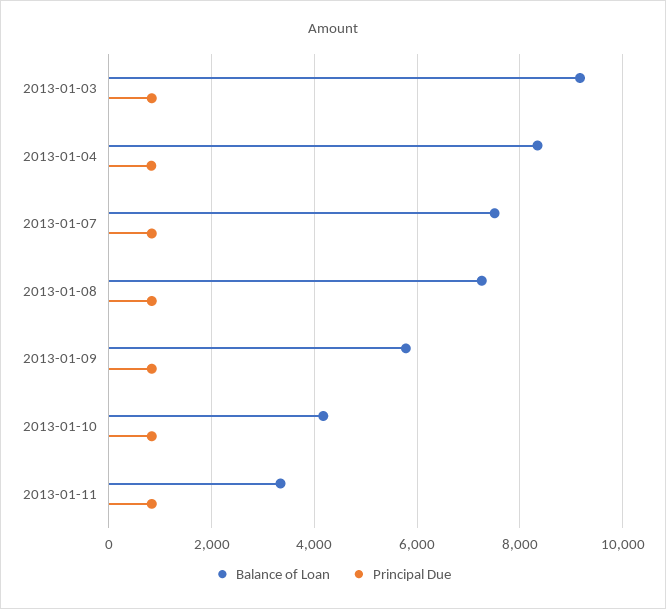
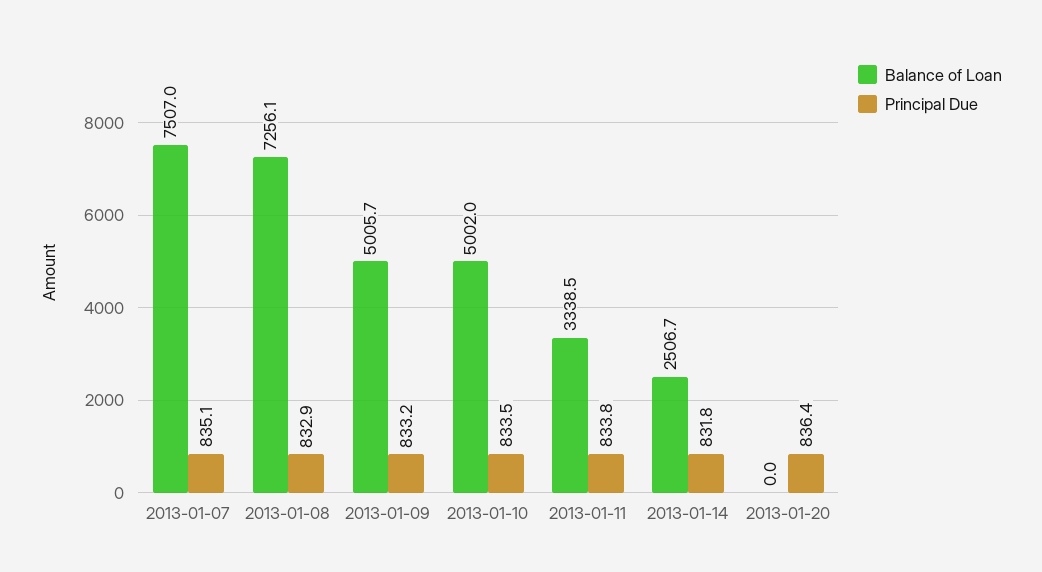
Balance of Loan, 2013-01-03: 9200 -> none
Principal Due, 2013-01-03: 800 -> none
Balance of Loan, 2013-01-04: 8400 -> none
Principal Due, 2013-01-04: 800 -> none
Balance of Loan, 2013-01-09: 5800 -> 5005.7
Balance of Loan, 2013-01-10: 4200 -> 5002
Balance of Loan, 2013-01-14: none -> 2506.7
Principal Due, 2013-01-14: none -> 831.8
Balance of Loan, 2013-01-20: none -> 0
Principal Due, 2013-01-20: none -> 836.4

